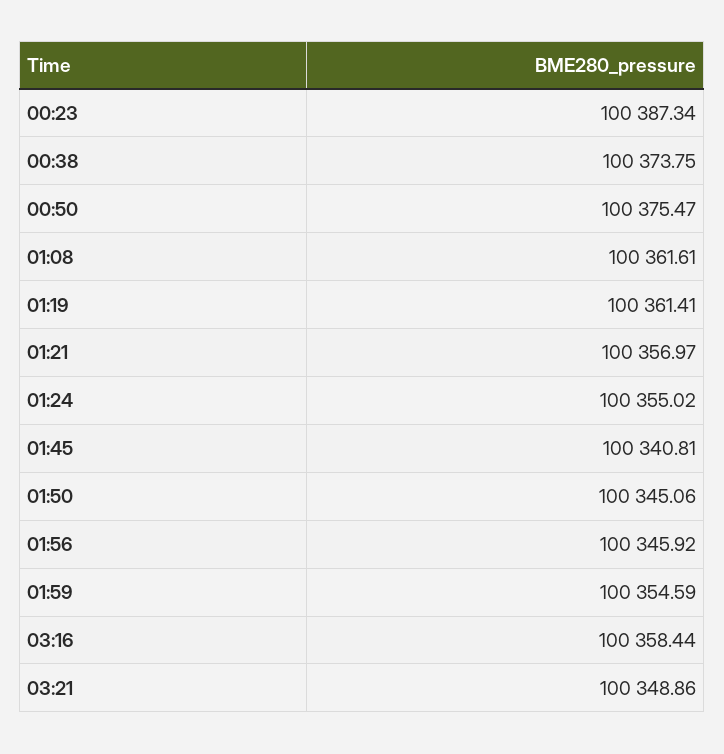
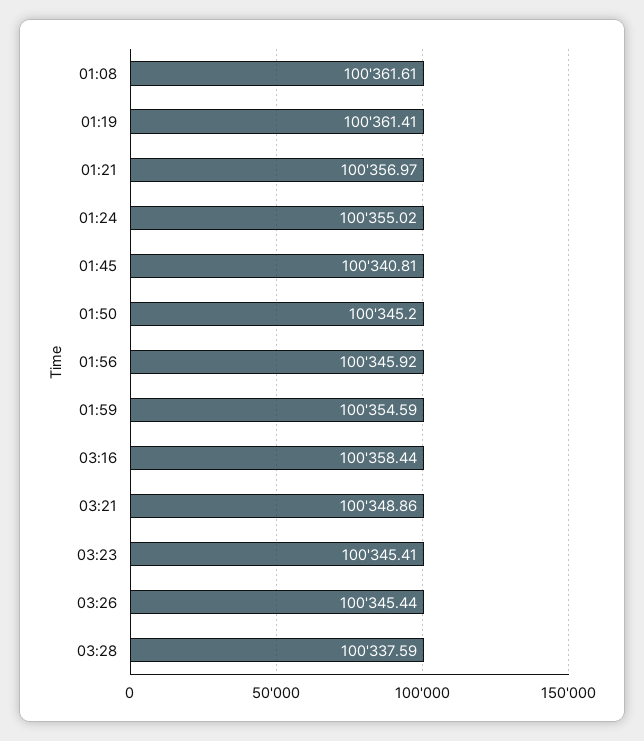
00:23: 100387.34 -> none
00:38: 100373.75 -> none
00:50: 100375.47 -> none
01:50: 100345.06 -> 100345.2
03:23: none -> 100345.41
03:26: none -> 100345.44
03:28: none -> 100337.59

